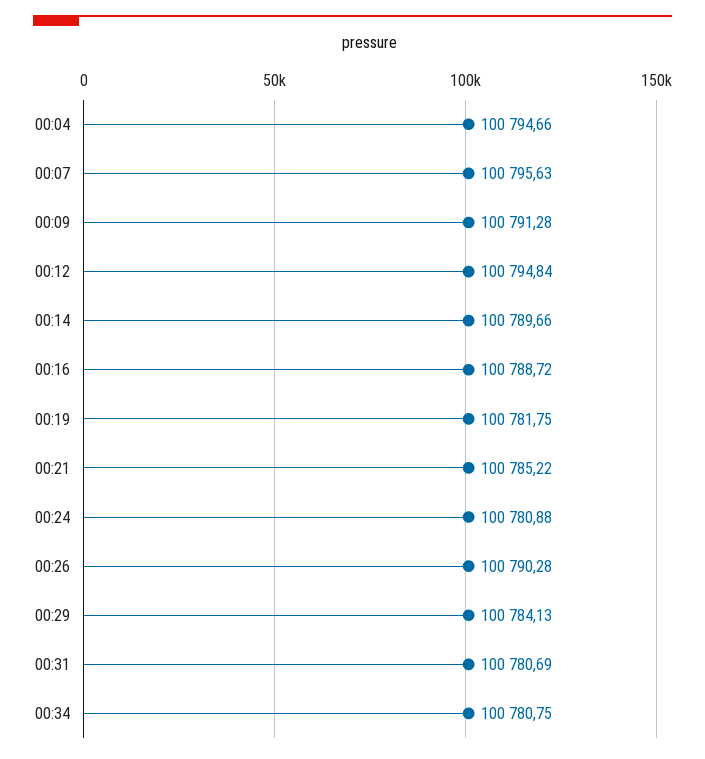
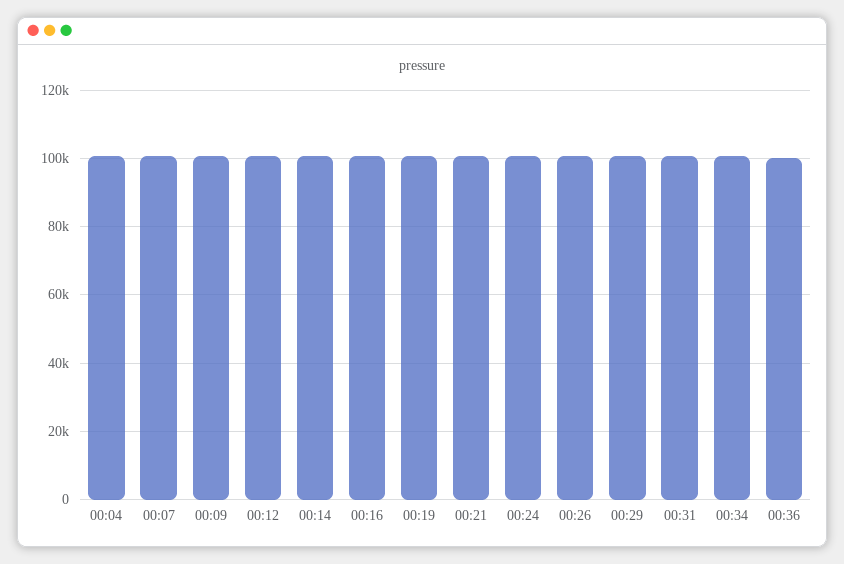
00:36: none -> 100000

